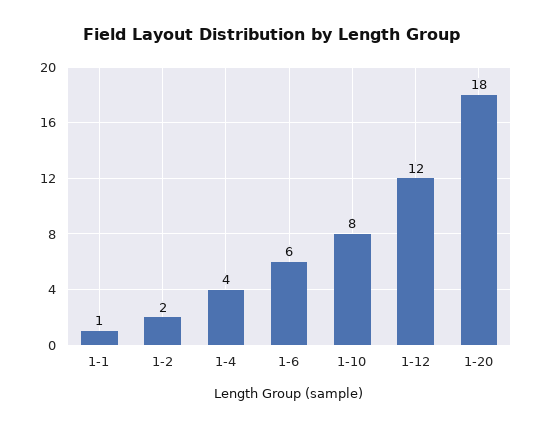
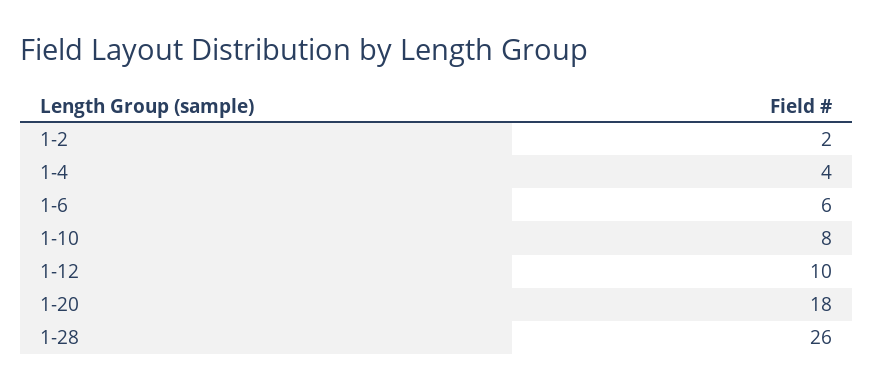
1-1: 1 -> none
1-12: 12 -> 10
1-28: none -> 26

